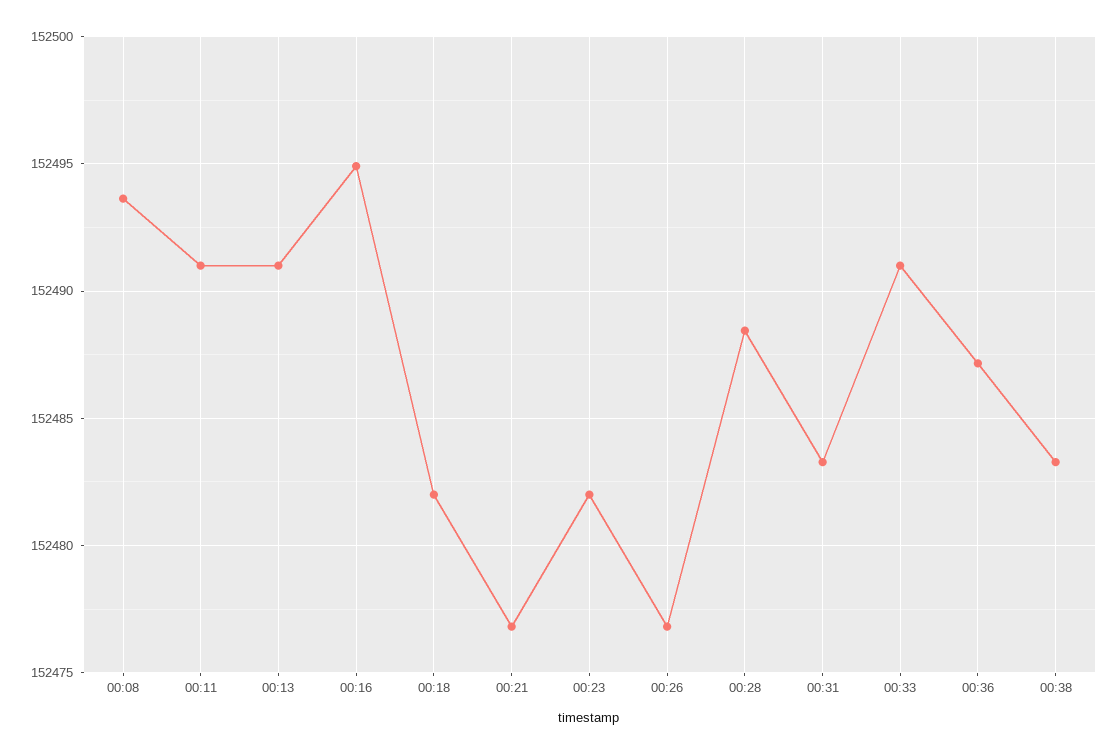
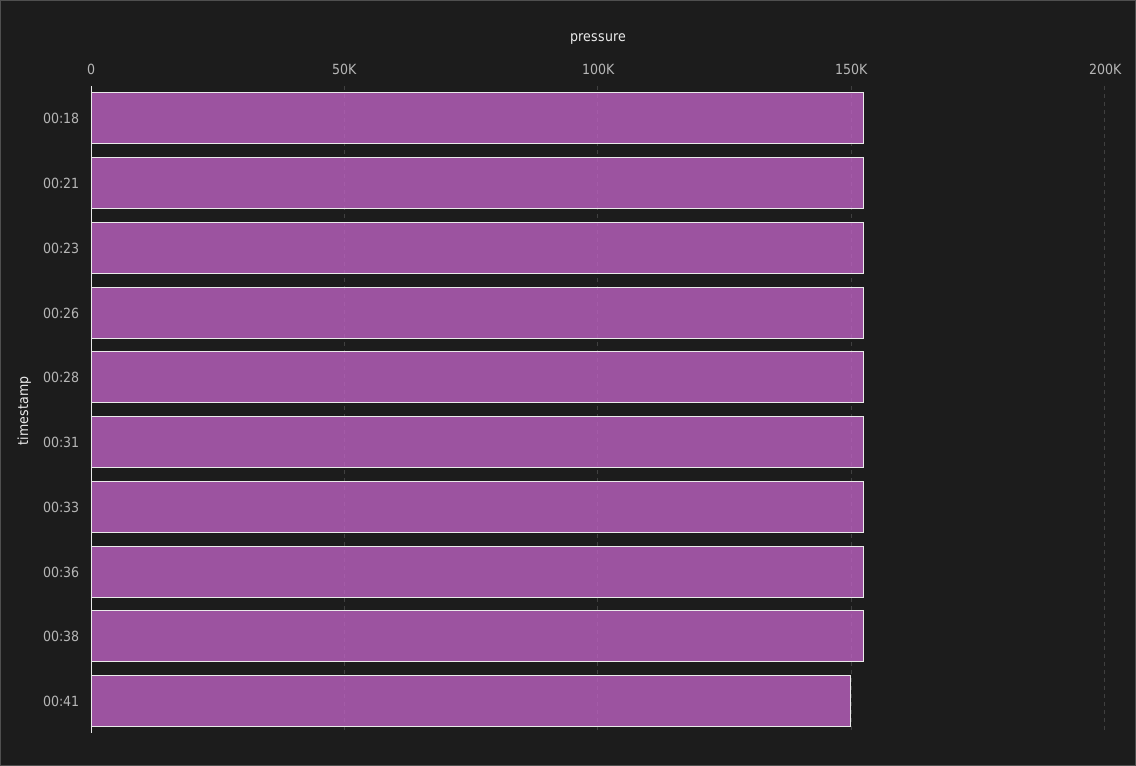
00:08: 152493.5 -> none
00:11: 152491 -> none
00:13: 152491 -> none
00:16: 152495 -> none
00:41: none -> 150000

